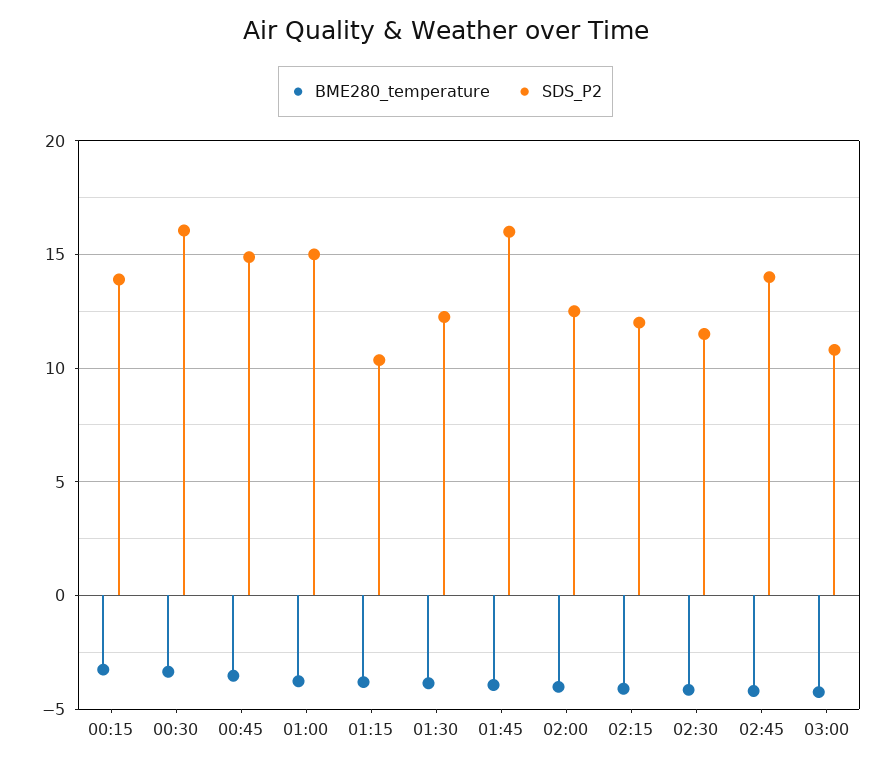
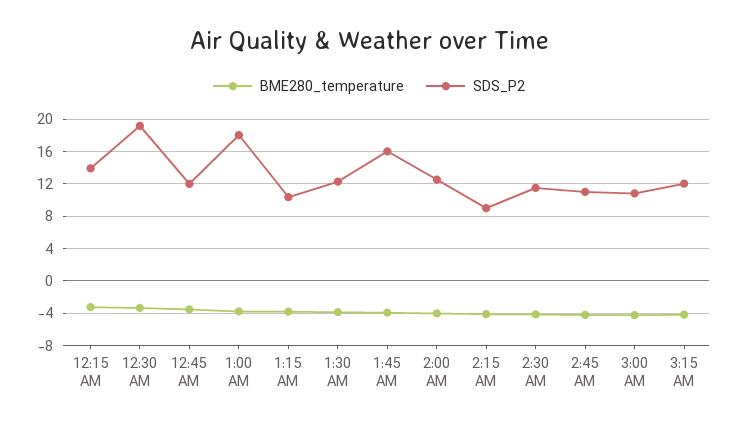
SDS_P2, 00:30: 16 -> 19
SDS_P2, 00:45: 15 -> 12
SDS_P2, 01:00: 15 -> 18
SDS_P2, 02:15: 12 -> 9
SDS_P2, 02:45: 14 -> 11
BME280_temperature, 3:15 AM: none -> -4
SDS_P2, 3:15 AM: none -> 12

